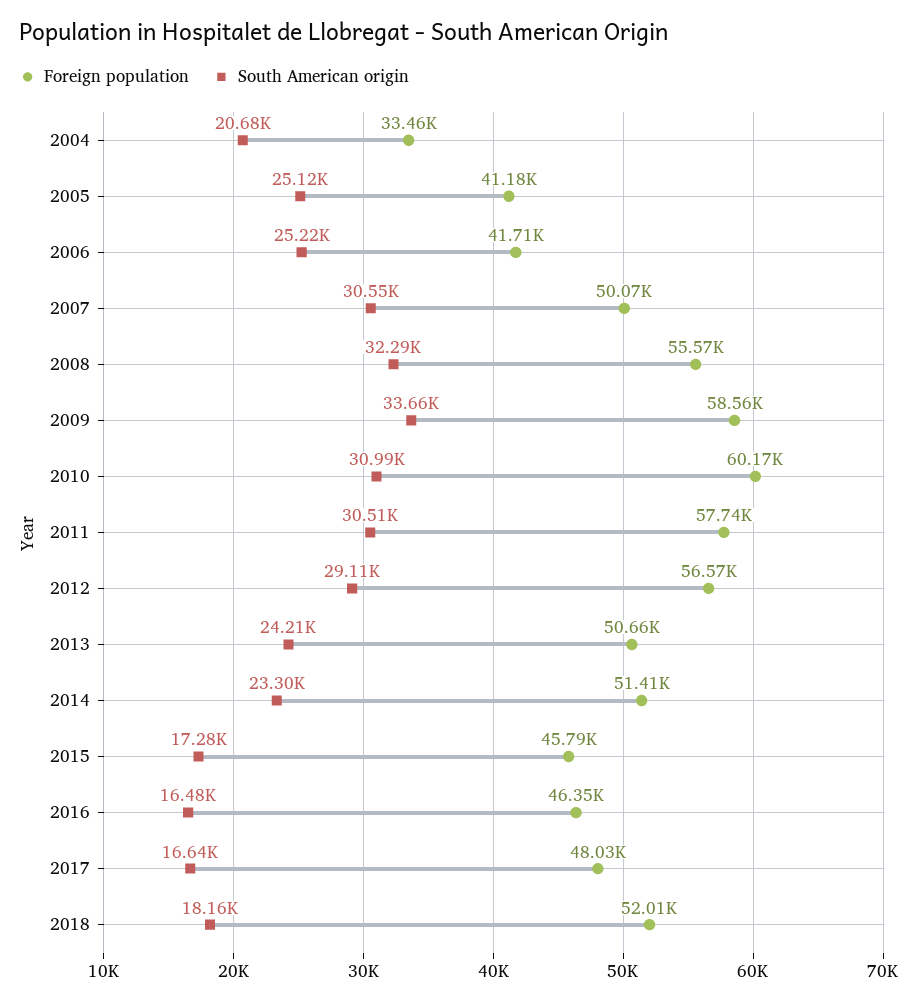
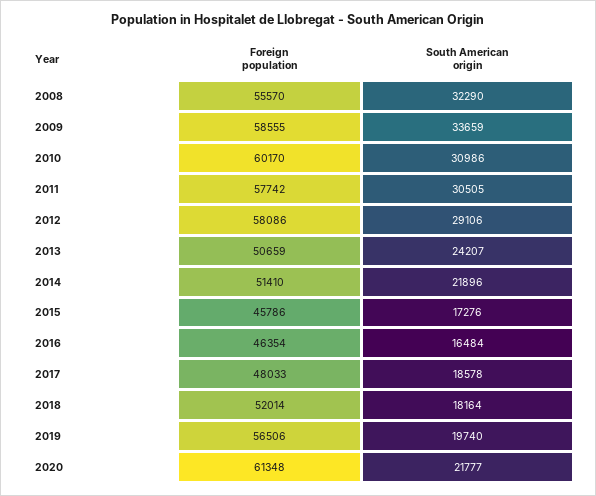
Foreign population, 2004: 33460 -> none
South American origin, 2004: 20680 -> none
Foreign population, 2005: 41180 -> none
South American origin, 2005: 25120 -> none
Foreign population, 2006: 41710 -> none
South American origin, 2006: 25220 -> none
Foreign population, 2007: 50070 -> none
South American origin, 2007: 30550 -> none
Foreign population, 2012: 56570 -> 58086
South American origin, 2014: 23300 -> 21896
South American origin, 2017: 16640 -> 18578
Foreign population, 2019: none -> 56506
South American origin, 2019: none -> 19740
Foreign population, 2020: none -> 61348
South American origin, 2020: none -> 21777

